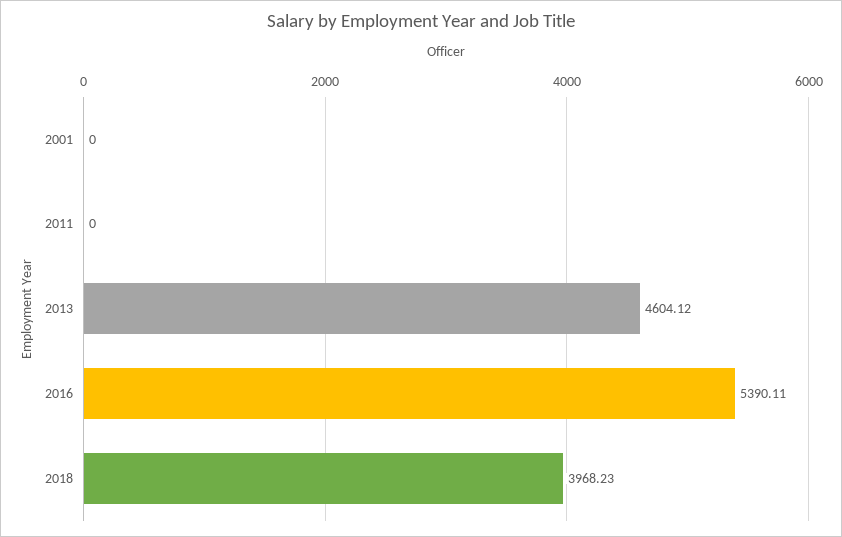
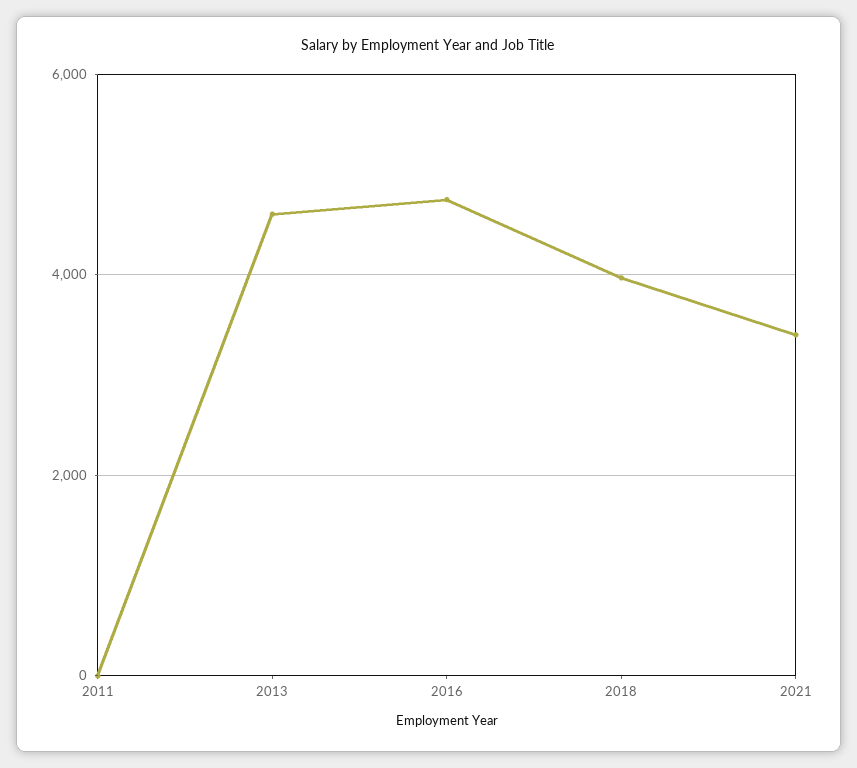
2001: 0 -> none
2016: 5390.11 -> 4800
2021: none -> 3400

